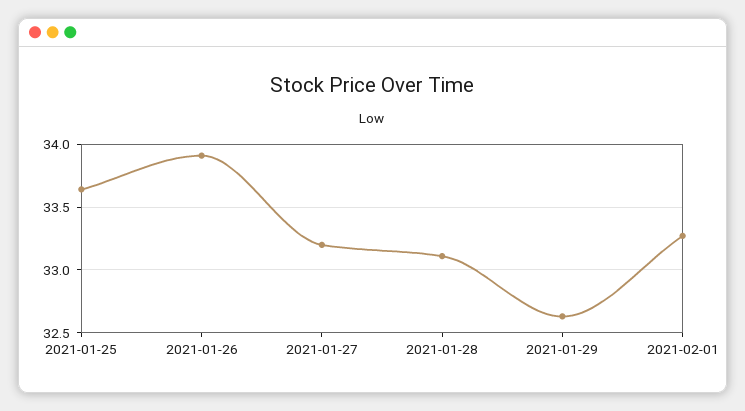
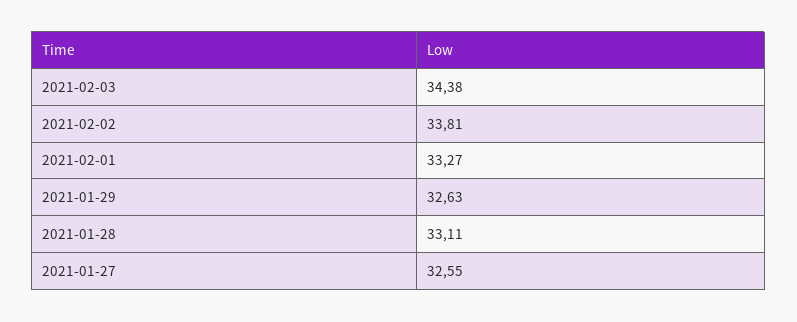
2021-01-25: 33.65 -> none
2021-01-26: 33.9 -> none
2021-01-27: 33.2 -> 32.55
2021-02-03: none -> 34.38
2021-02-02: none -> 33.81

